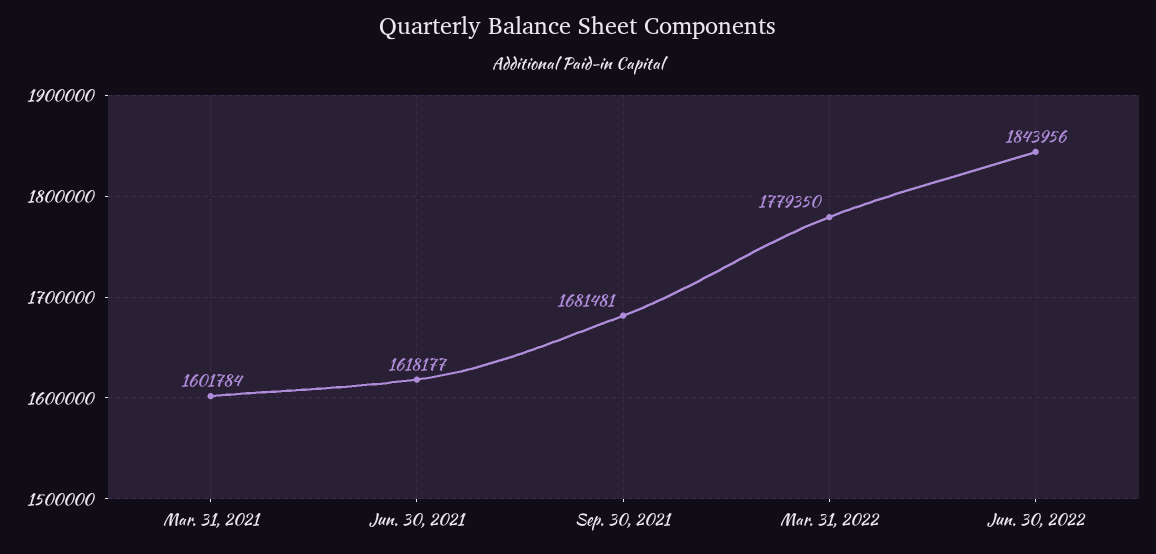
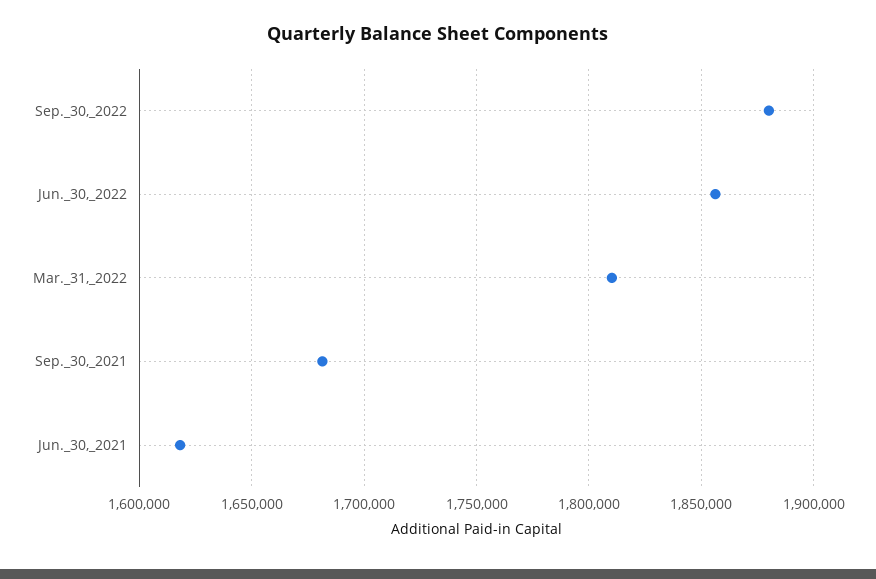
Mar. 31, 2021: 1601784 -> none
Mar. 31, 2022: 1779350 -> 1810000
Jun. 30, 2022: 1843956 -> 1855000
Sep._30,_2022: none -> 1880000

